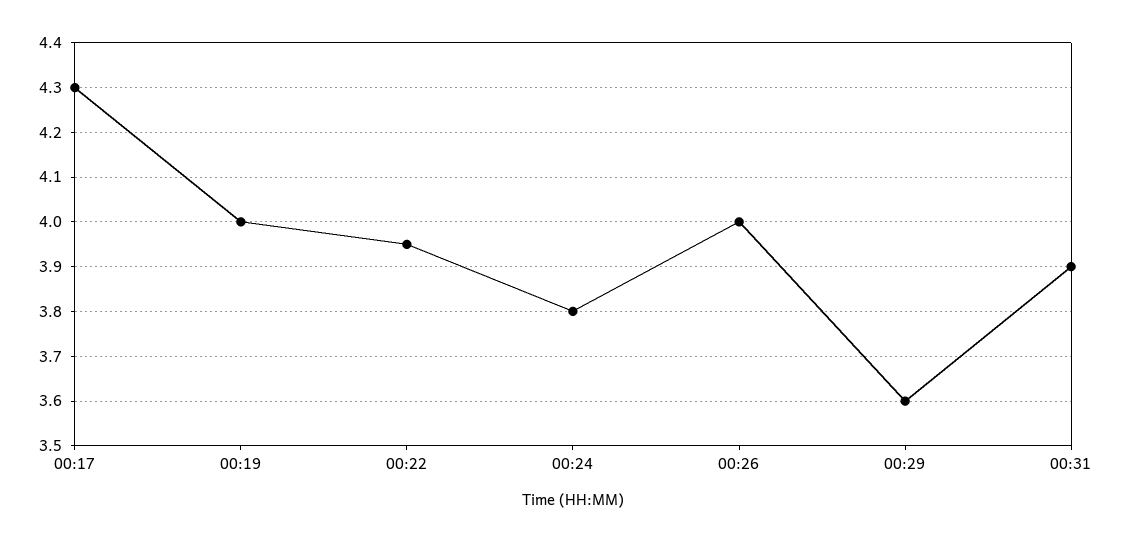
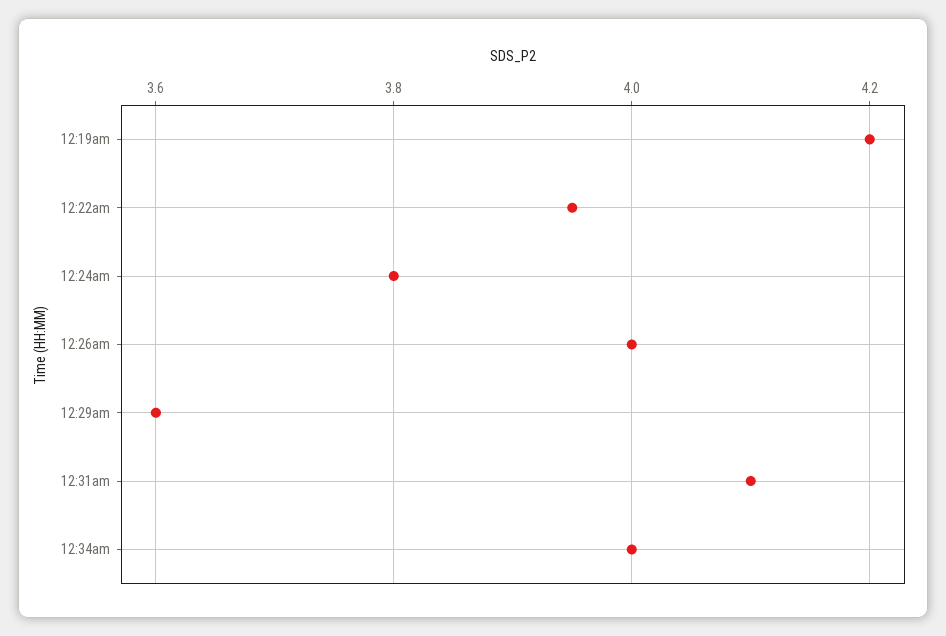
00:17: 4.3 -> none
00:19: 4 -> 4.2
00:31: 3.9 -> 4.1
12:34am: none -> 4

